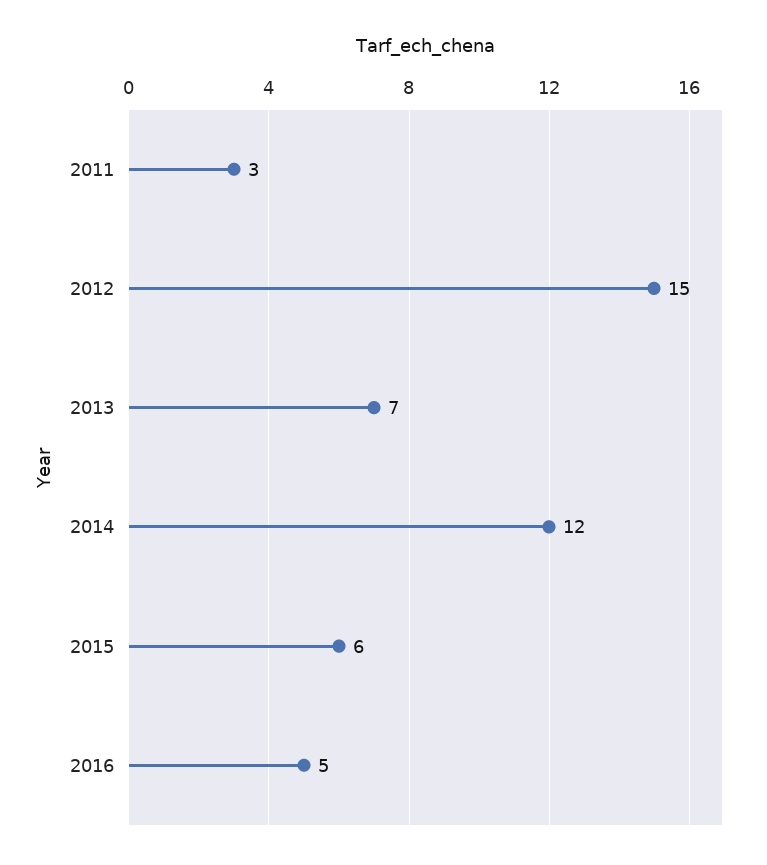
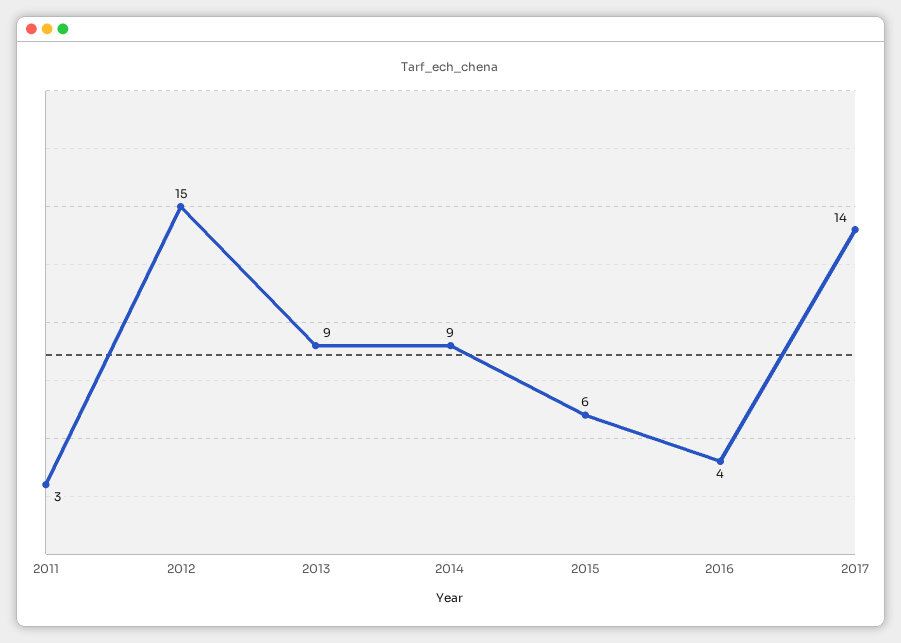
2013: 7 -> 9
2014: 12 -> 9
2016: 5 -> 4
2017: none -> 14

